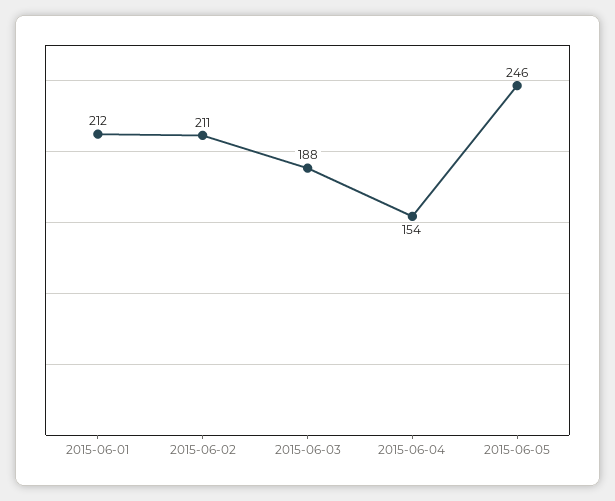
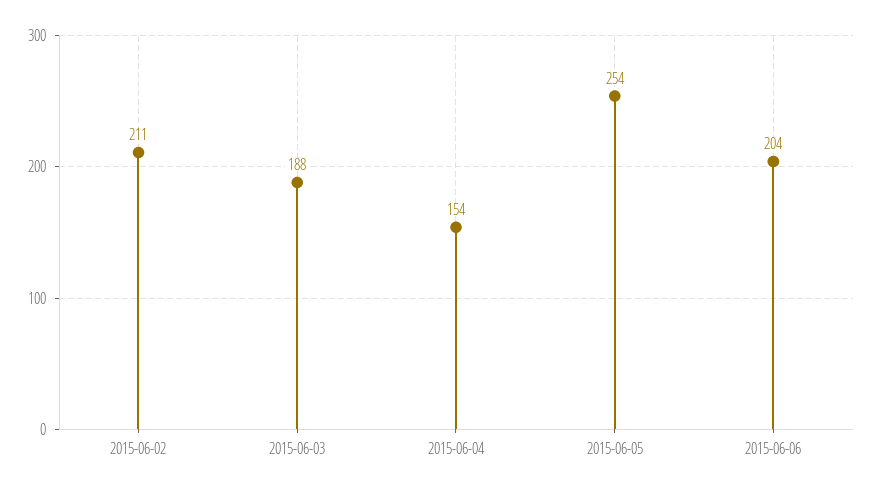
2015-06-01: 212 -> none
2015-06-05: 246 -> 254
2015-06-06: none -> 204

